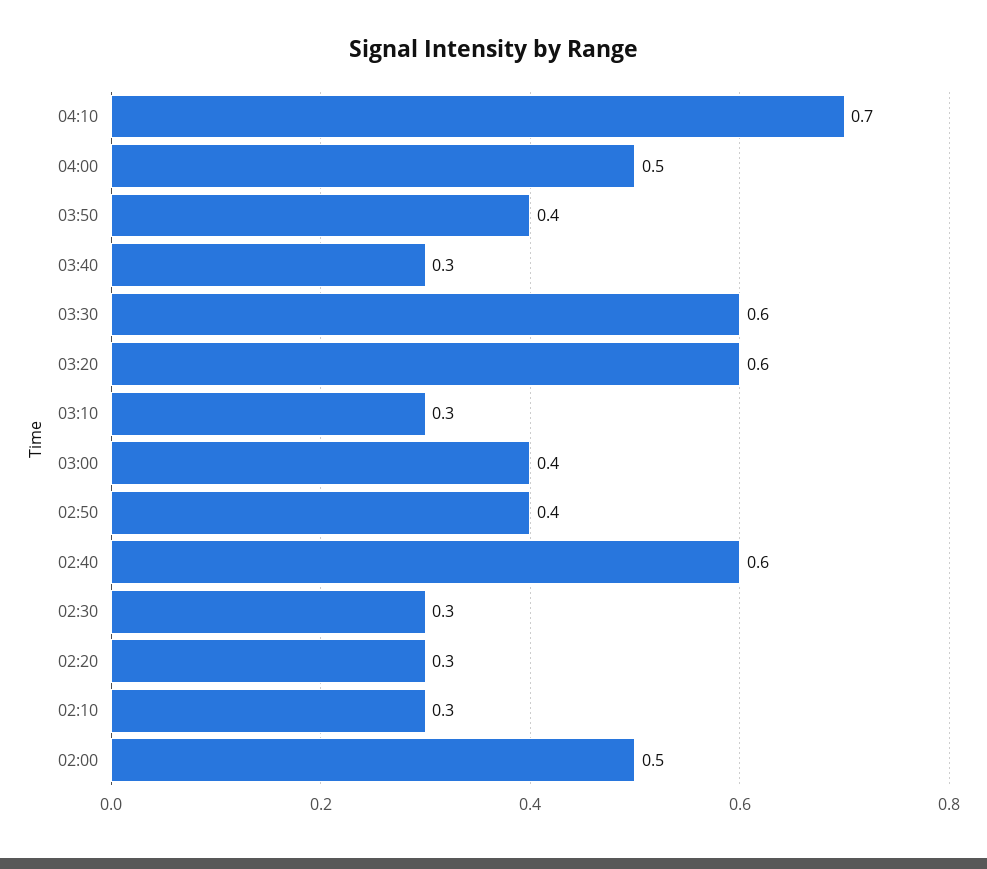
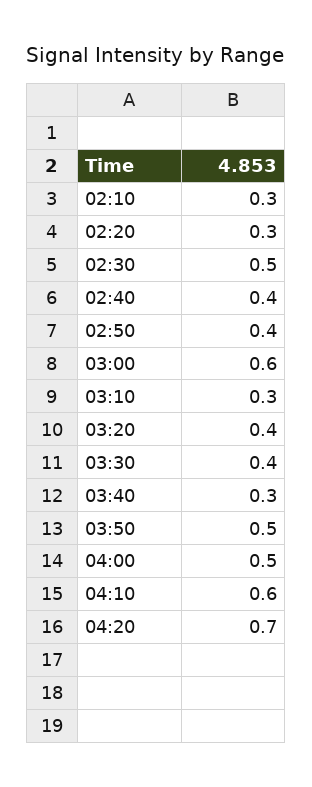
04:10: 0.7 -> 0.6
03:50: 0.4 -> 0.5
03:30: 0.6 -> 0.4
03:20: 0.6 -> 0.4
03:00: 0.4 -> 0.6
02:40: 0.6 -> 0.4
02:30: 0.3 -> 0.5
02:00: 0.5 -> none
04:20: none -> 0.7

